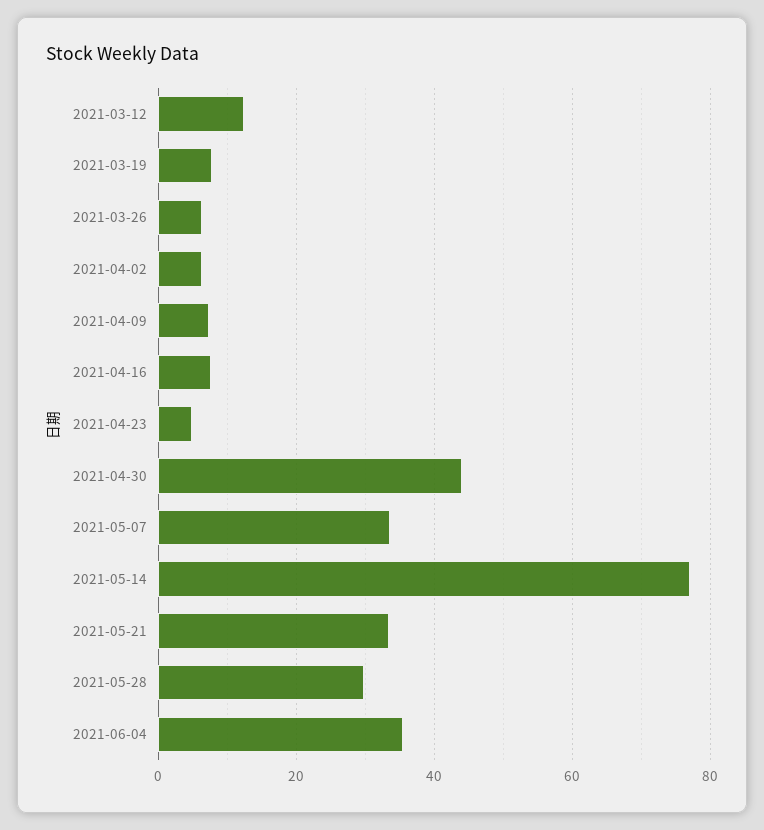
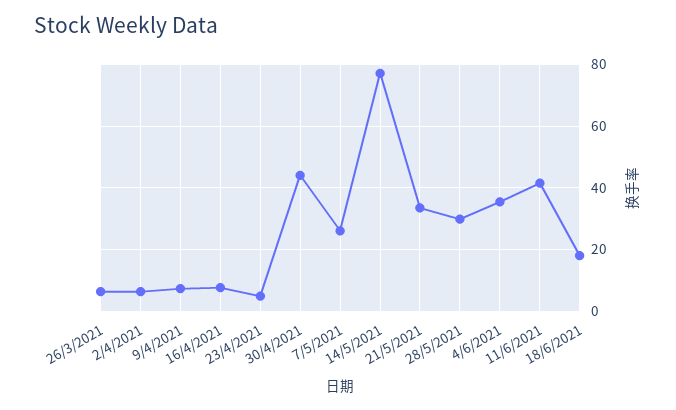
2021-03-12: 12 -> none
2021-03-19: 8 -> none
2021-05-07: 34 -> 26
11/6/2021: none -> 42
18/6/2021: none -> 18

